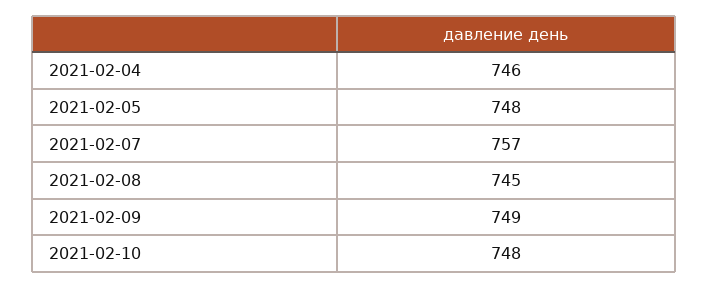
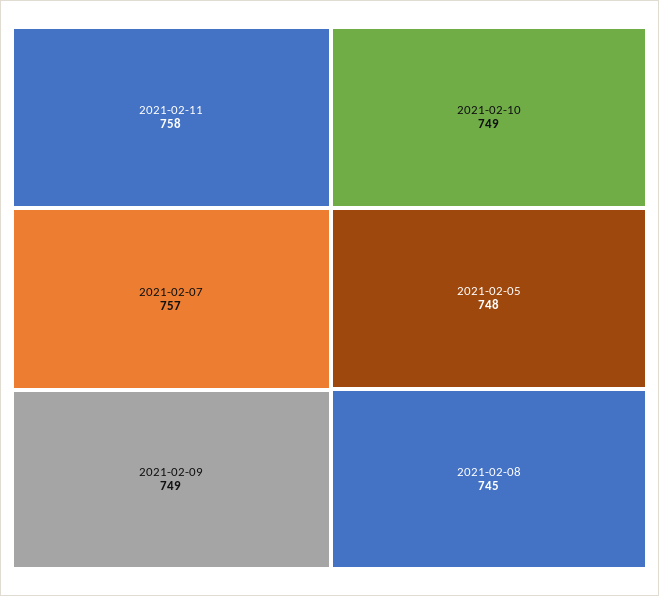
2021-02-04: 746 -> none
2021-02-10: 748 -> 749
2021-02-11: none -> 758

